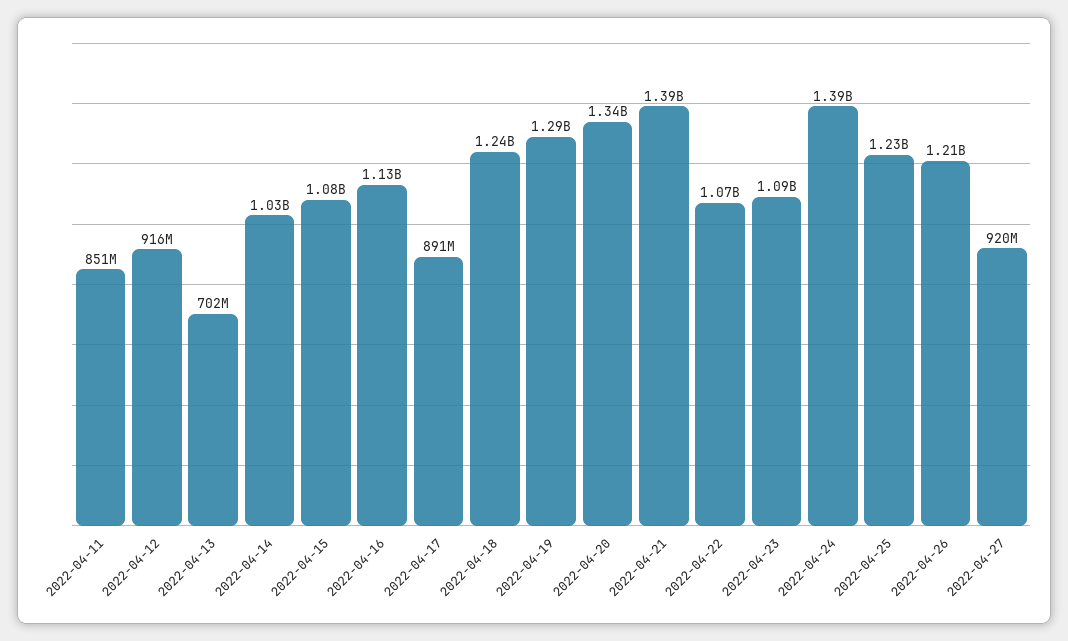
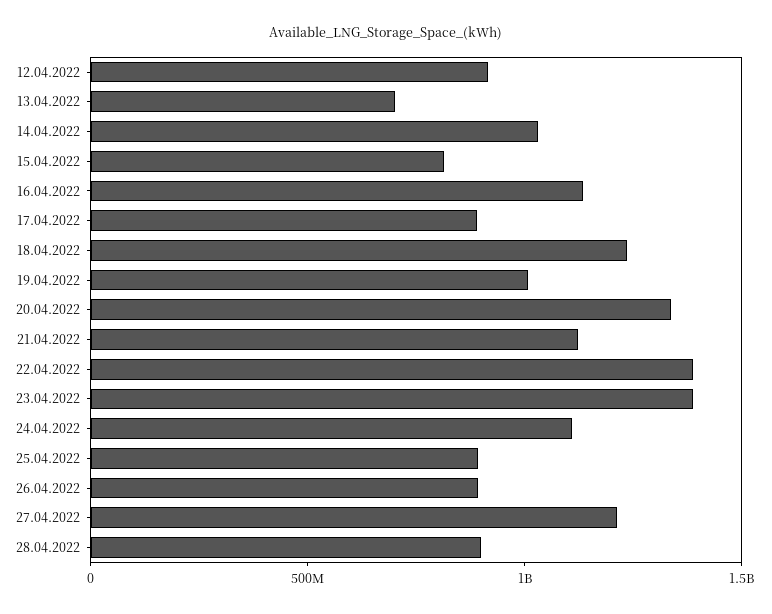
2022-04-11: 851000000 -> none
2022-04-15: 1080000000 -> 800000000
2022-04-19: 1290000000 -> 1000000000
2022-04-21: 1390000000 -> 1100000000
2022-04-22: 1070000000 -> 1400000000
2022-04-23: 1090000000 -> 1400000000
2022-04-24: 1390000000 -> 1100000000
2022-04-25: 1230000000 -> 900000000
2022-04-26: 1210000000 -> 900000000
2022-04-27: 920000000 -> 1200000000
28.04.2022: none -> 900000000

